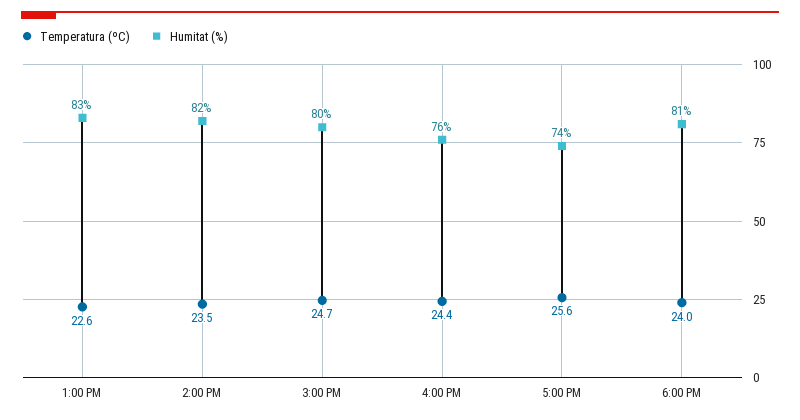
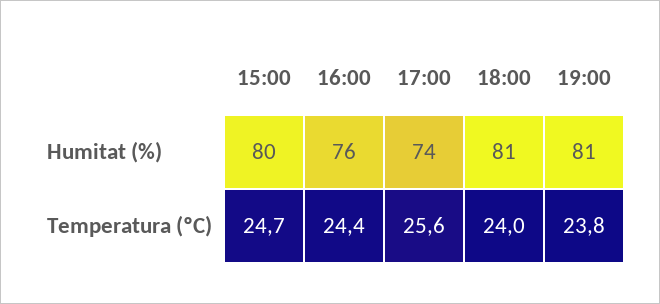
Temperatura (ºC), 1:00 PM: 22.6 -> none
Humitat (%), 1:00 PM: 83 -> none
Temperatura (ºC), 2:00 PM: 23.5 -> none
Humitat (%), 2:00 PM: 82 -> none
Humitat (%), 19:00: none -> 81
Temperatura (ºC), 19:00: none -> 23.8

